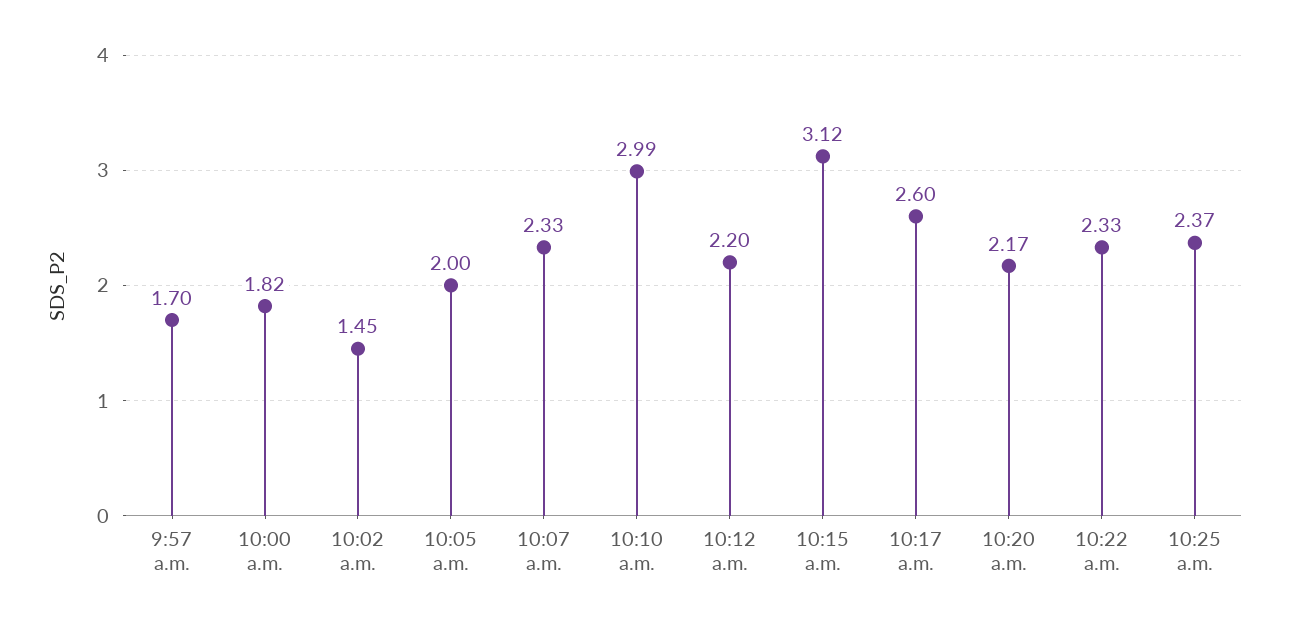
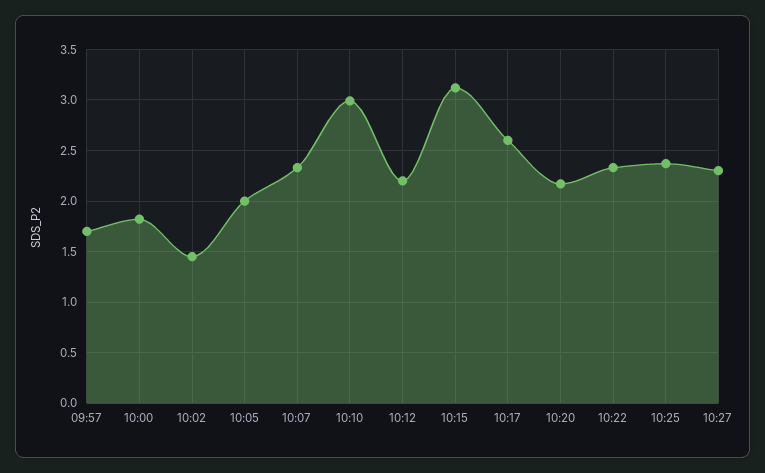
10:27: none -> 2.3

